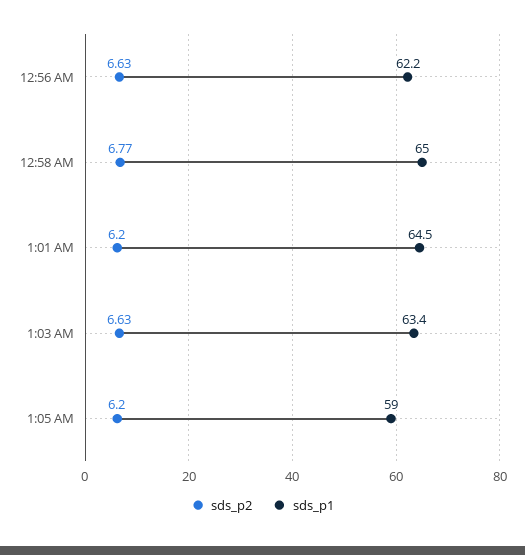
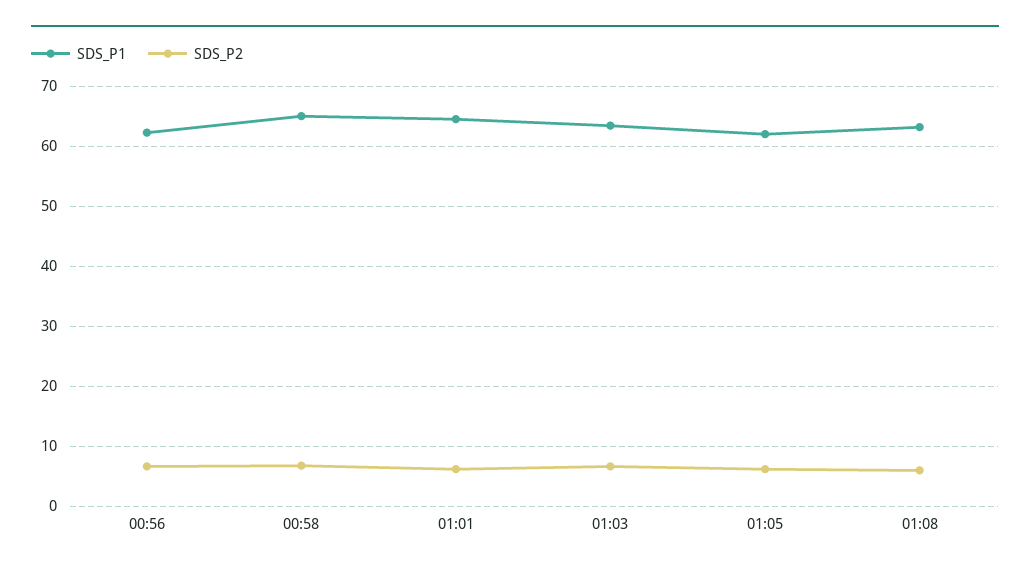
sds_p1, 1:05 AM: 59 -> 62
sds_p1, 01:08: none -> 63
sds_p2, 01:08: none -> 6

